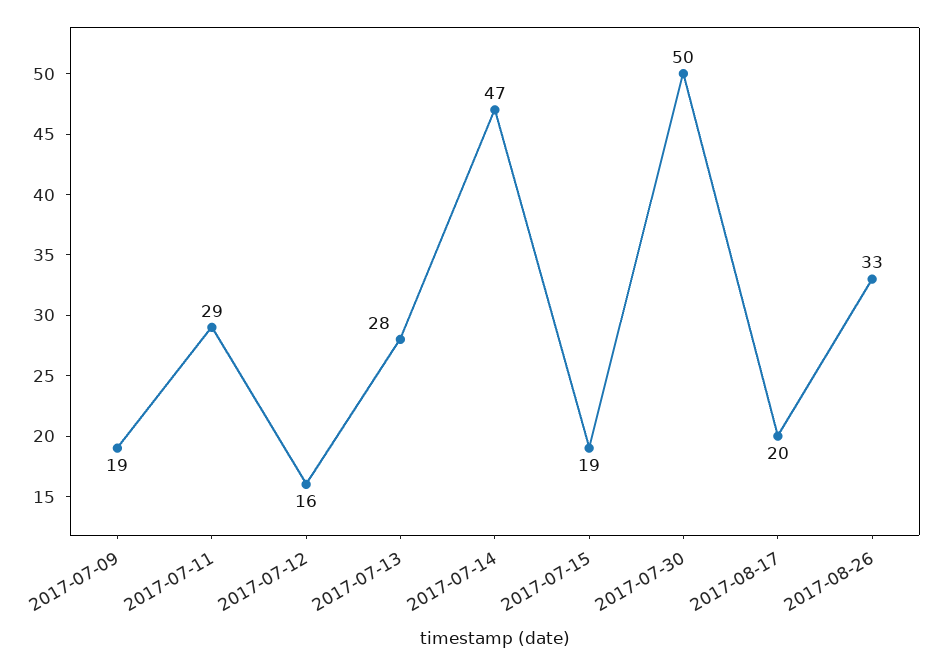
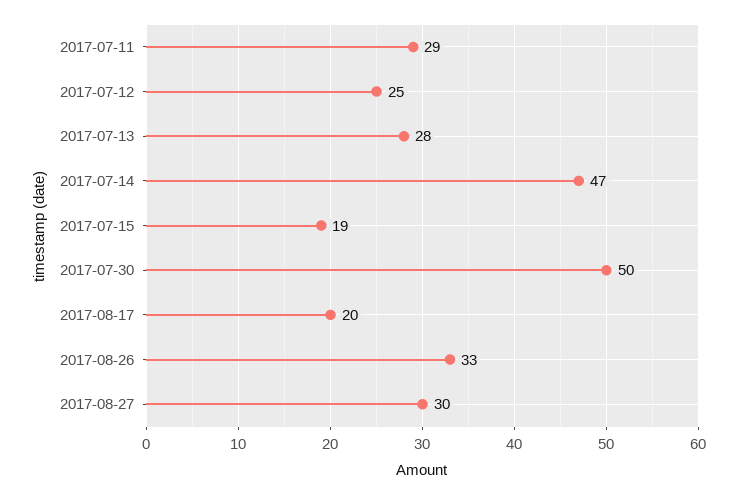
2017-07-09: 19 -> none
2017-07-12: 16 -> 25
2017-08-27: none -> 30

